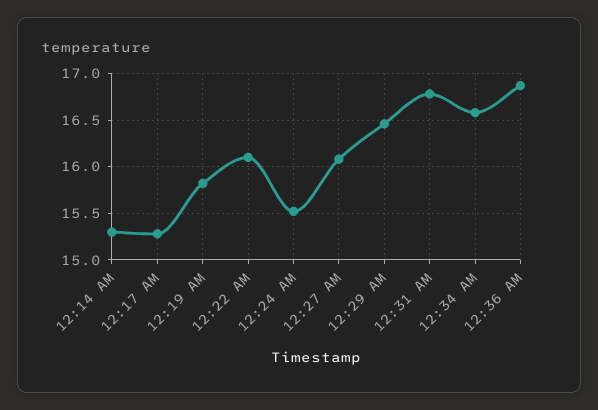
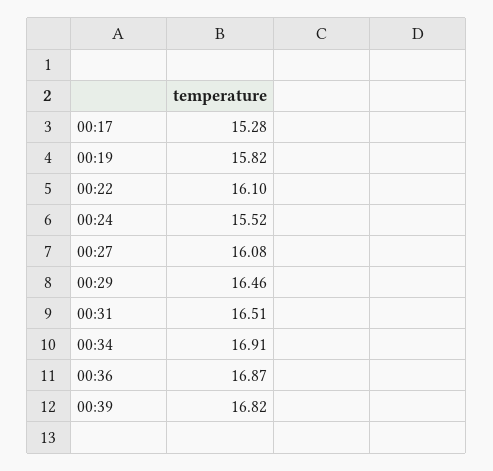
12:14 AM: 15.3 -> none
12:31 AM: 16.8 -> 16.51
12:34 AM: 16.6 -> 16.91
00:39: none -> 16.82

